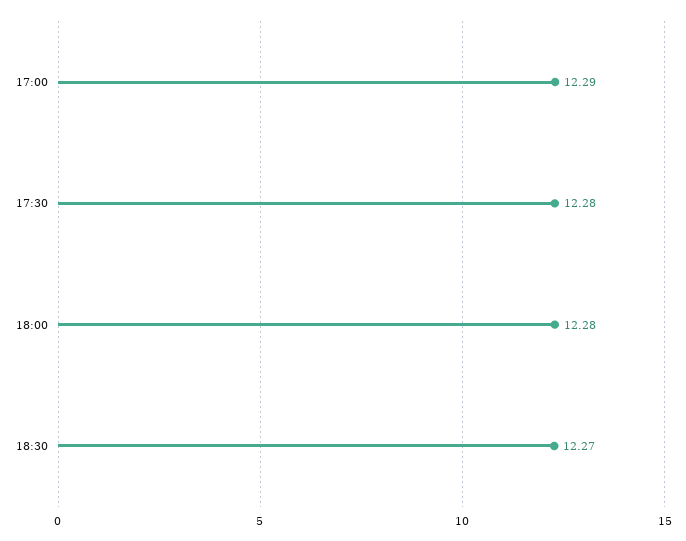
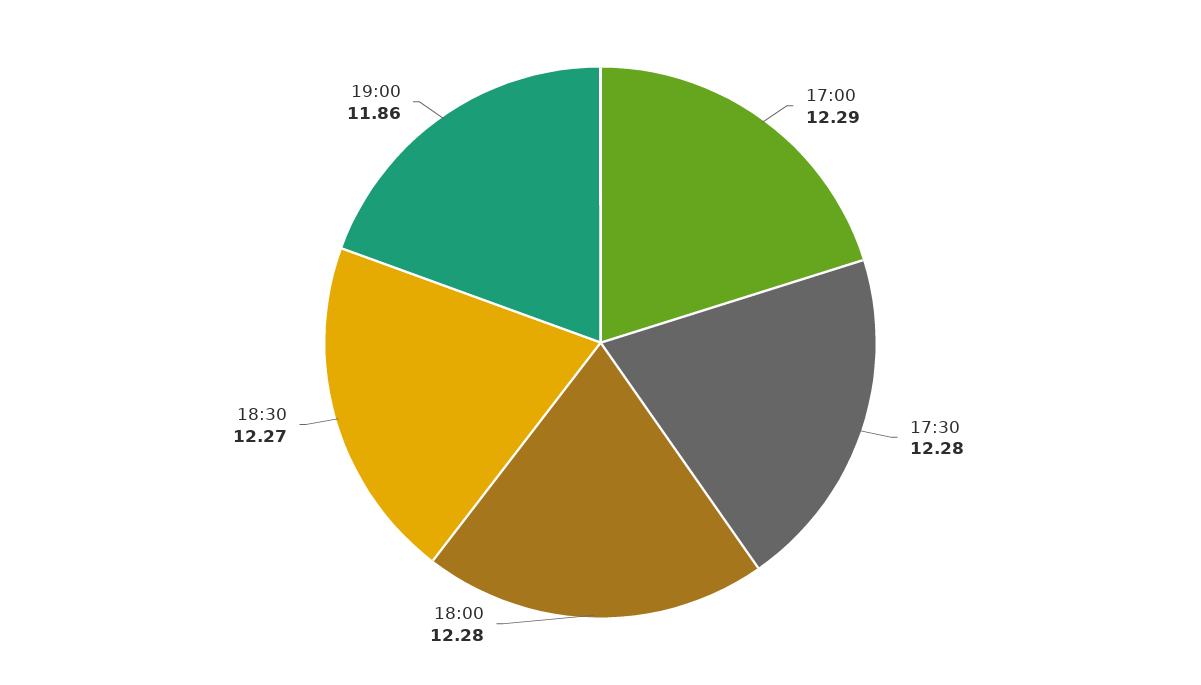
19:00: none -> 11.86

